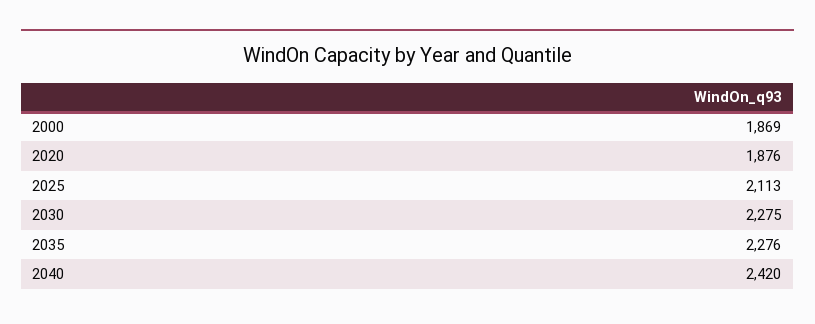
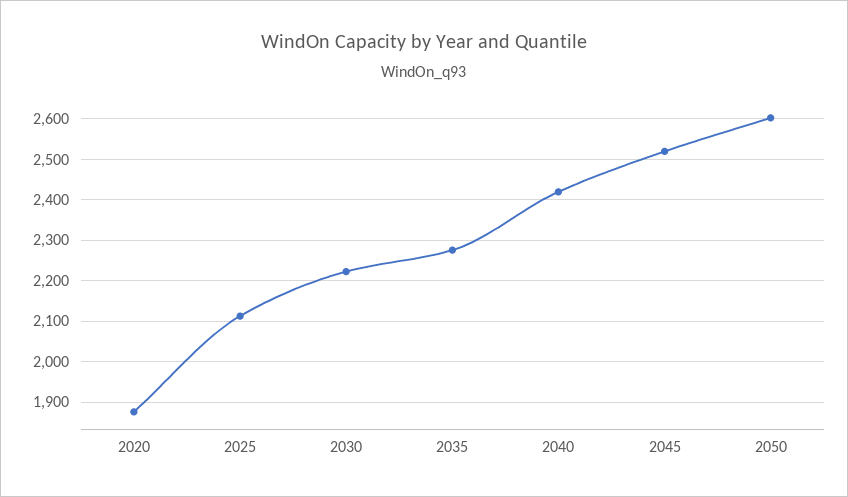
2000: 1869 -> none
2030: 2275 -> 2220
2045: none -> 2520
2050: none -> 2600

